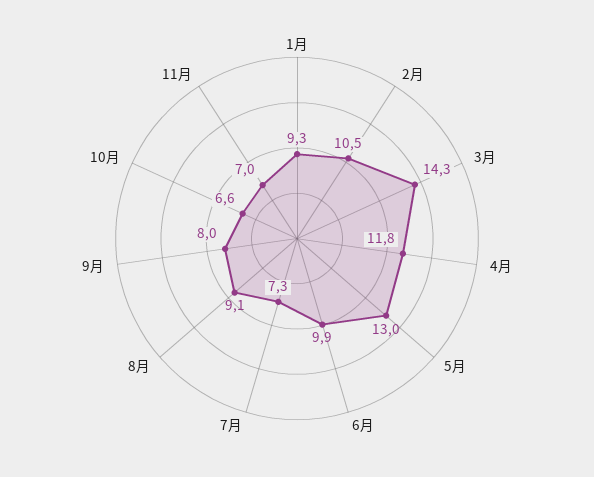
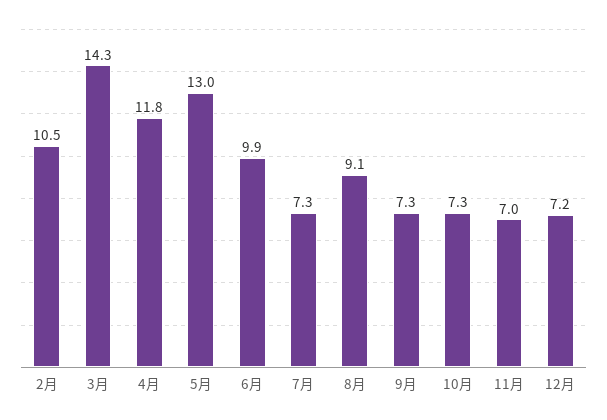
1月: 9.3 -> none
9月: 8 -> 7.3
10月: 6.6 -> 7.3
12月: none -> 7.2

